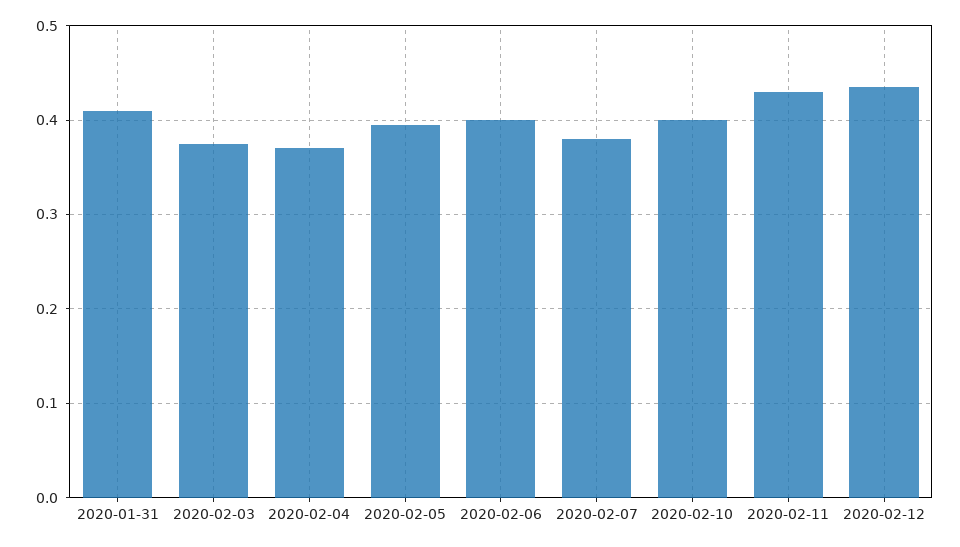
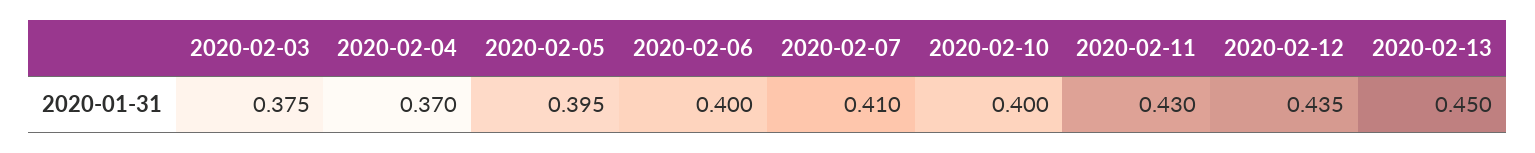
2020-01-31: 0.41 -> none
2020-02-07: 0.38 -> 0.41
2020-02-13: none -> 0.45

